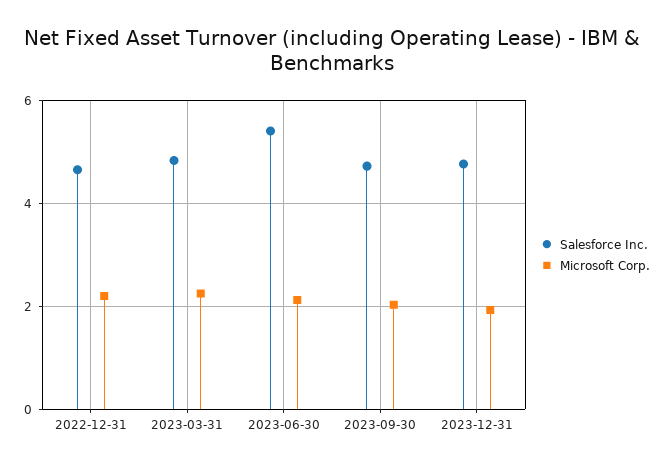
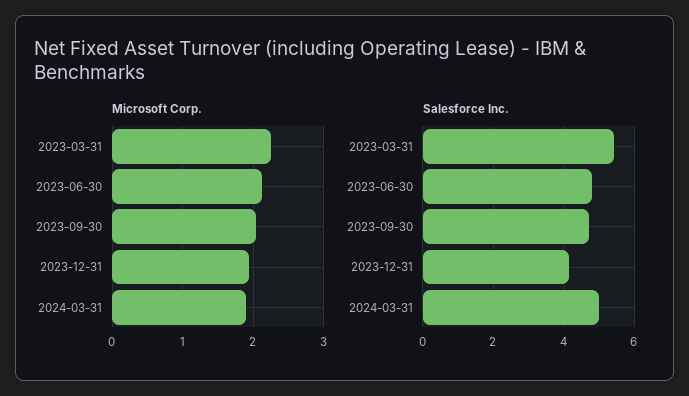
Salesforce Inc., 2022-12-31: 4.6 -> none
Microsoft Corp., 2022-12-31: 2.2 -> none
Salesforce Inc., 2023-03-31: 4.8 -> 5.4
Salesforce Inc., 2023-06-30: 5.4 -> 4.8
Salesforce Inc., 2023-12-31: 4.8 -> 4.2
Microsoft Corp., 2024-03-31: none -> 1.9
Salesforce Inc., 2024-03-31: none -> 5

